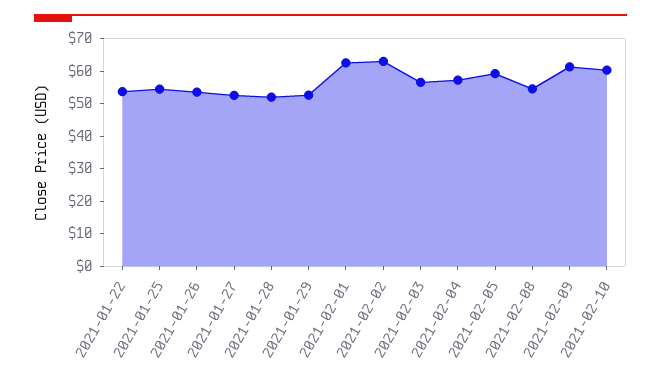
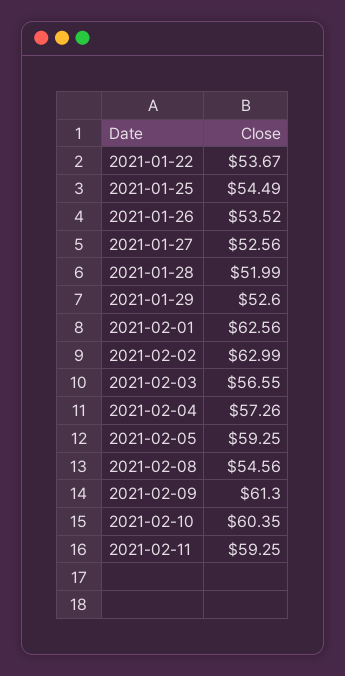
2021-02-11: none -> 59.25

